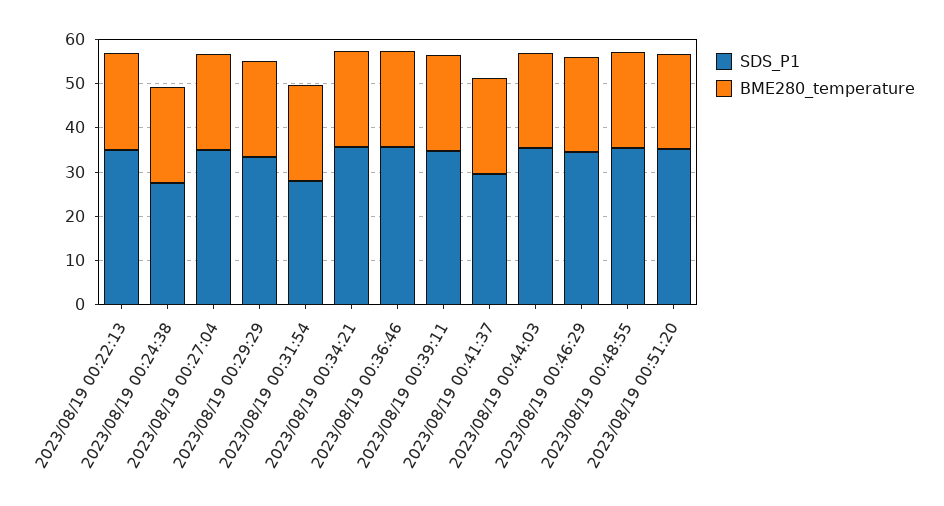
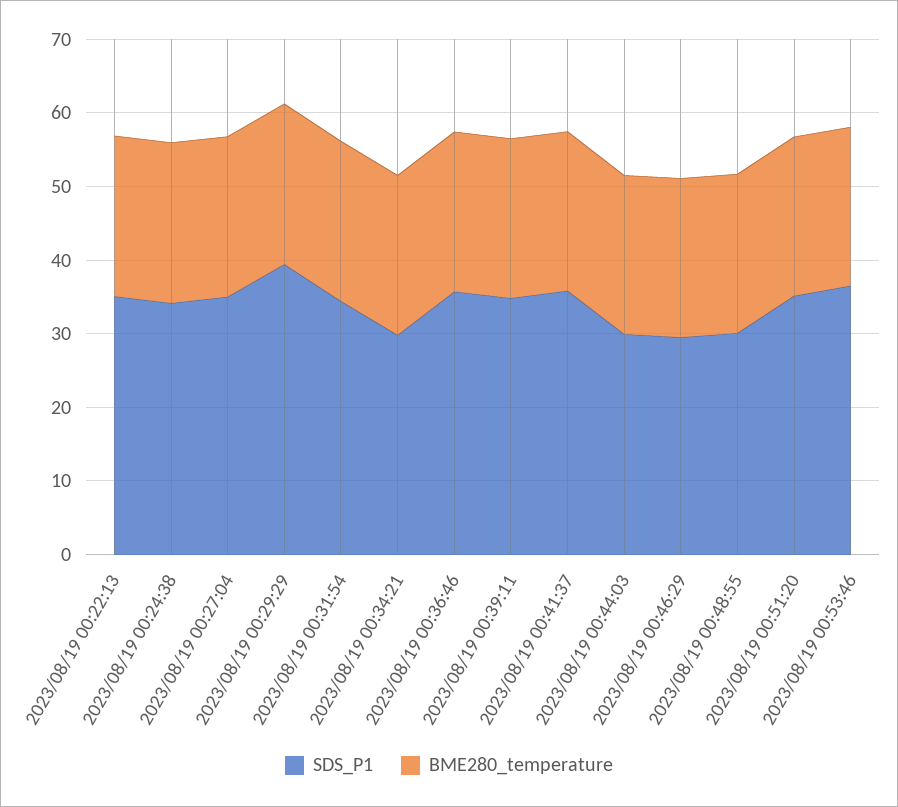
SDS_P1, 2023/08/19 00:24:38: 28 -> 34
SDS_P1, 2023/08/19 00:29:29: 34 -> 40
SDS_P1, 2023/08/19 00:31:54: 28 -> 34
SDS_P1, 2023/08/19 00:34:21: 36 -> 30
SDS_P1, 2023/08/19 00:41:37: 30 -> 36
SDS_P1, 2023/08/19 00:44:03: 36 -> 30
SDS_P1, 2023/08/19 00:46:29: 34 -> 30
SDS_P1, 2023/08/19 00:48:55: 36 -> 30
SDS_P1, 2023/08/19 00:53:46: none -> 36
BME280_temperature, 2023/08/19 00:53:46: none -> 22

